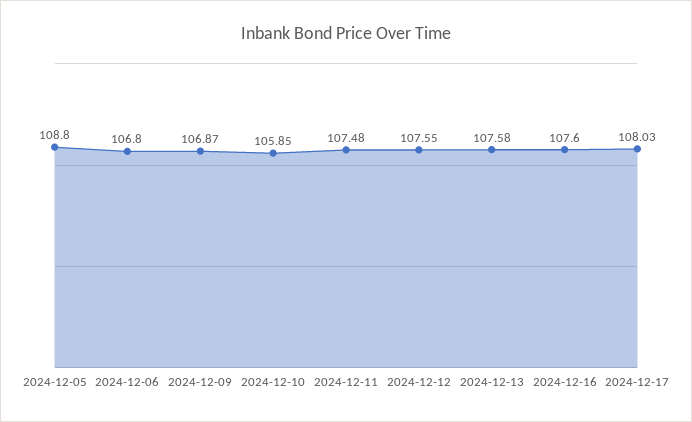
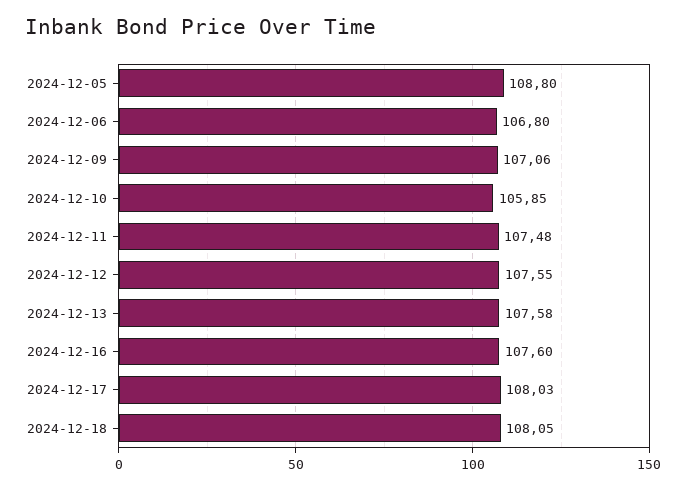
2024-12-09: 106.87 -> 107.06
2024-12-18: none -> 108.05

